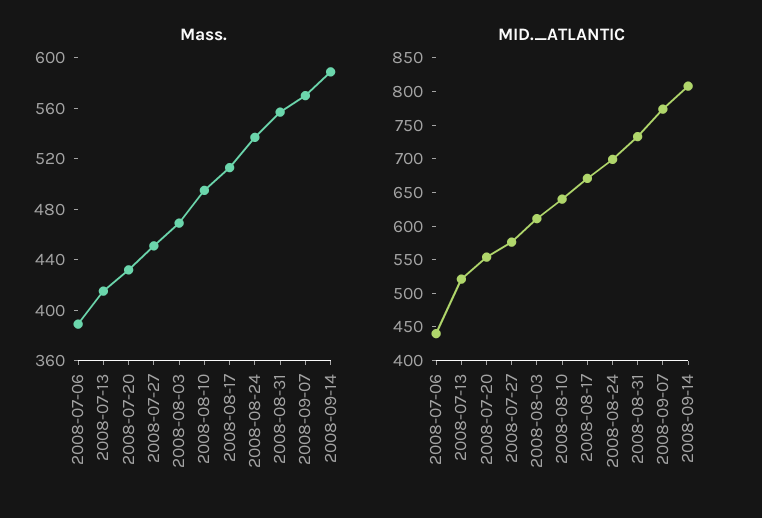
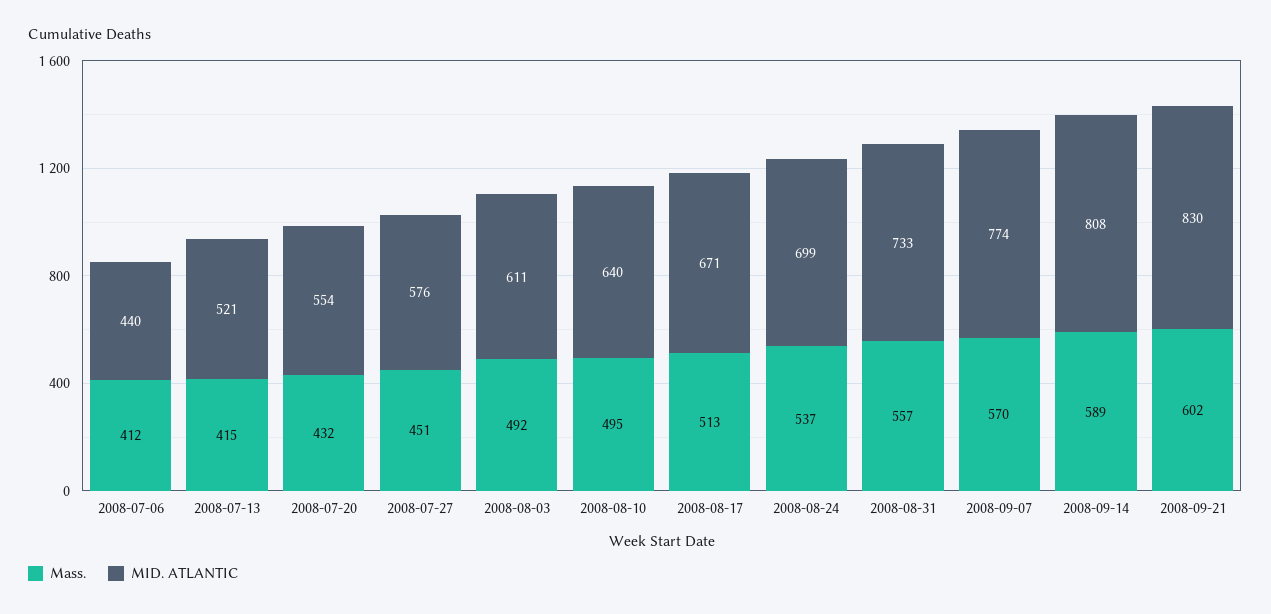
Mass., 2008-07-06: 390 -> 412
Mass., 2008-08-03: 470 -> 492
Mass., 2008-09-21: none -> 602
MID._ATLANTIC, 2008-09-21: none -> 830

